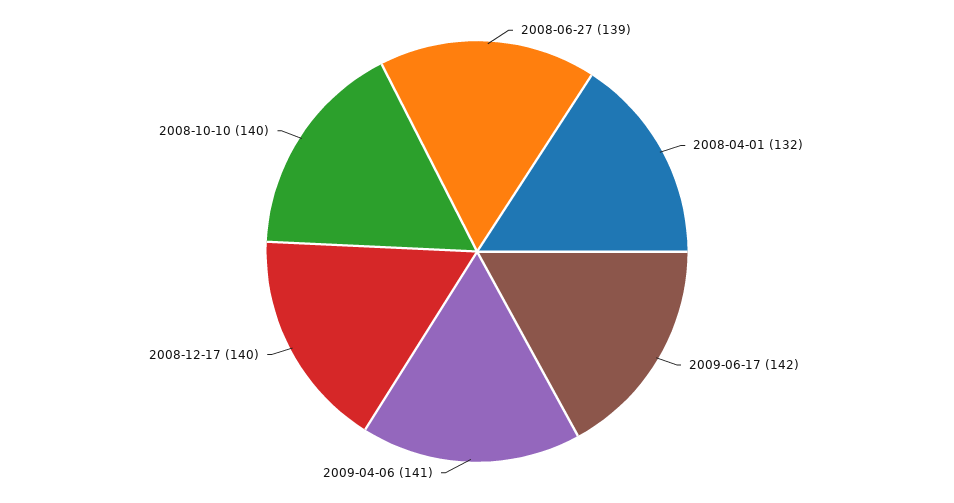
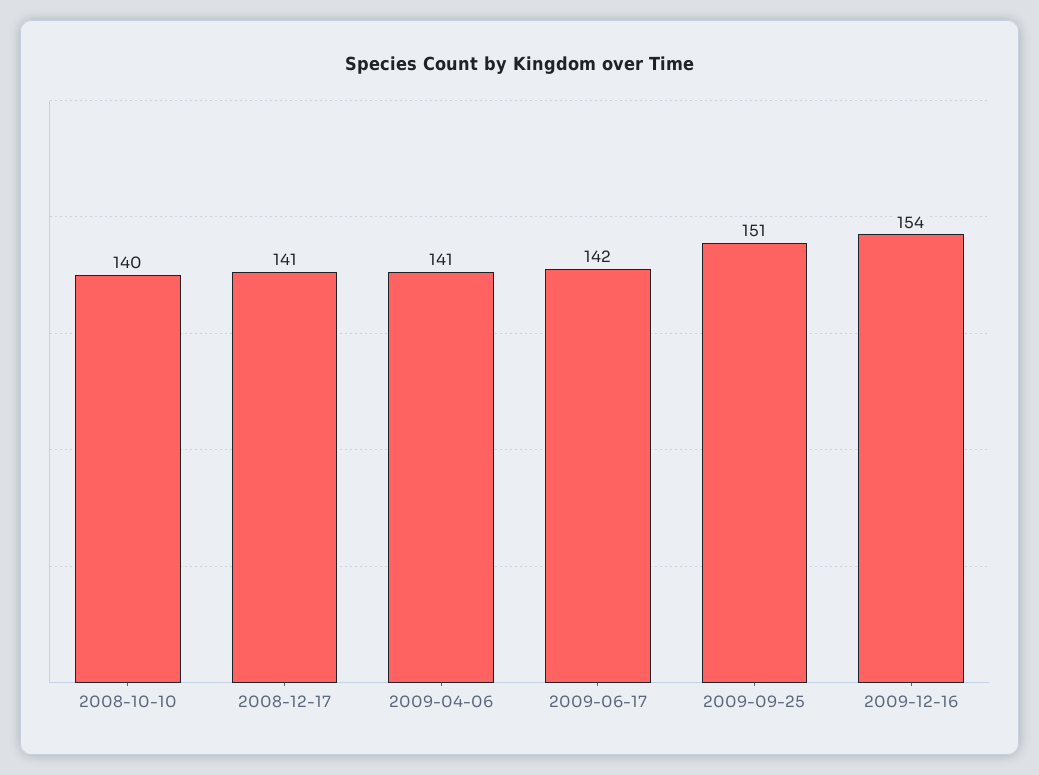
2008-06-27: 139 -> none
2008-04-01: 132 -> none
2008-12-17: 140 -> 141
2009-09-25: none -> 151
2009-12-16: none -> 154

